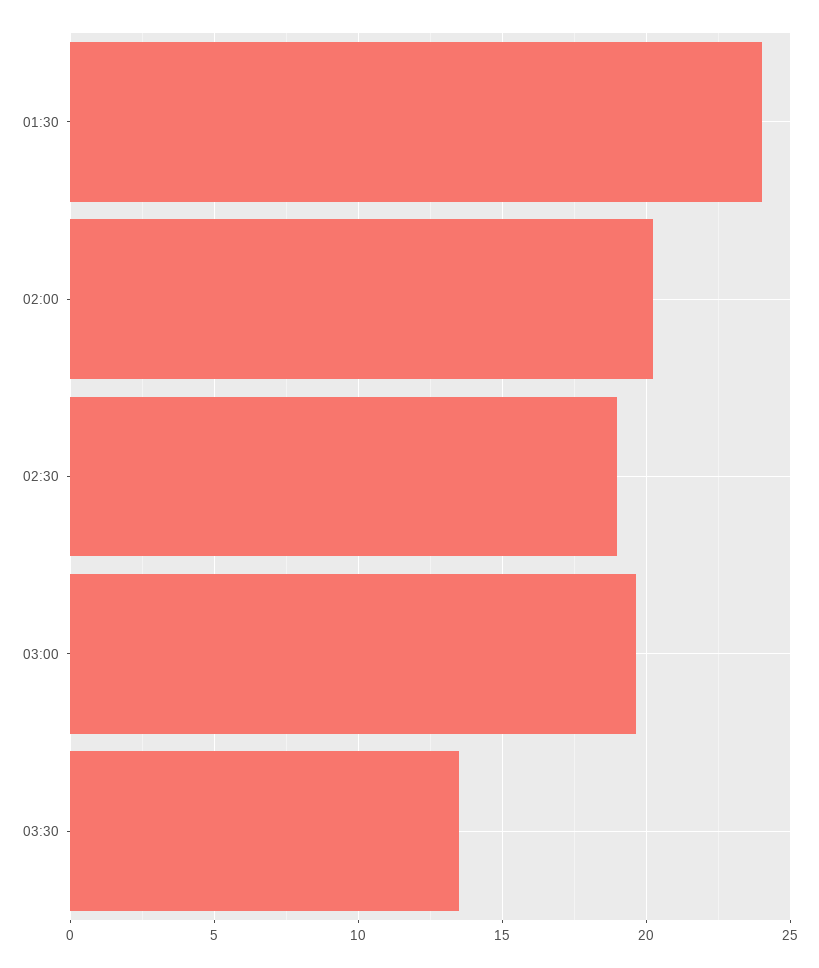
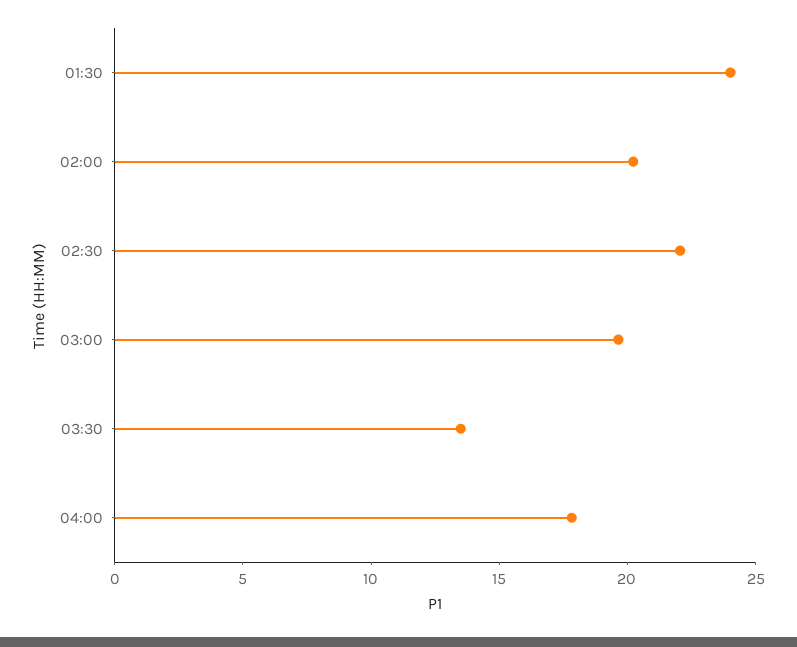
02:30: 19 -> 22
04:00: none -> 18

